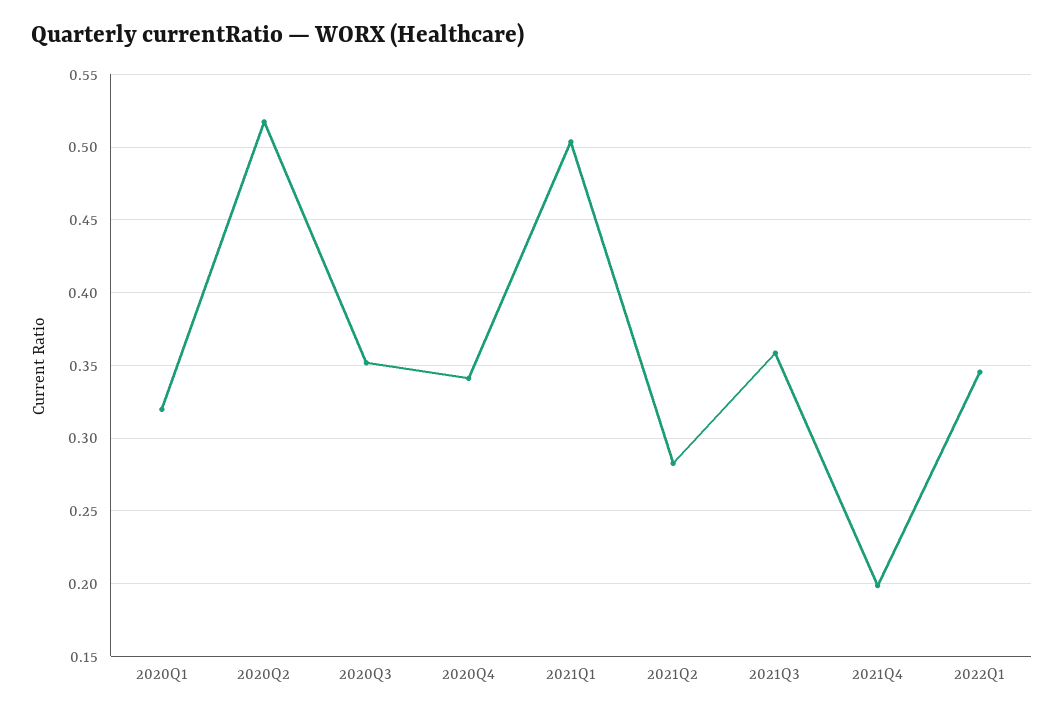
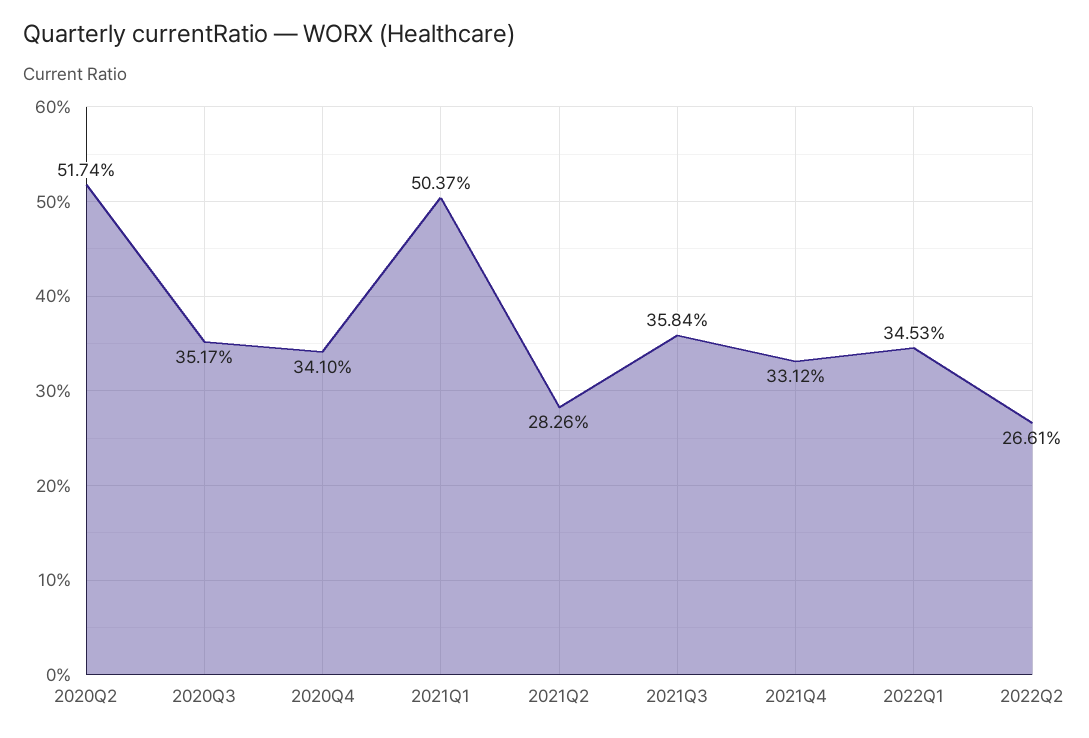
2020Q1: 0.32 -> none
2021Q4: 0.2 -> 0.3312
2022Q2: none -> 0.2661

